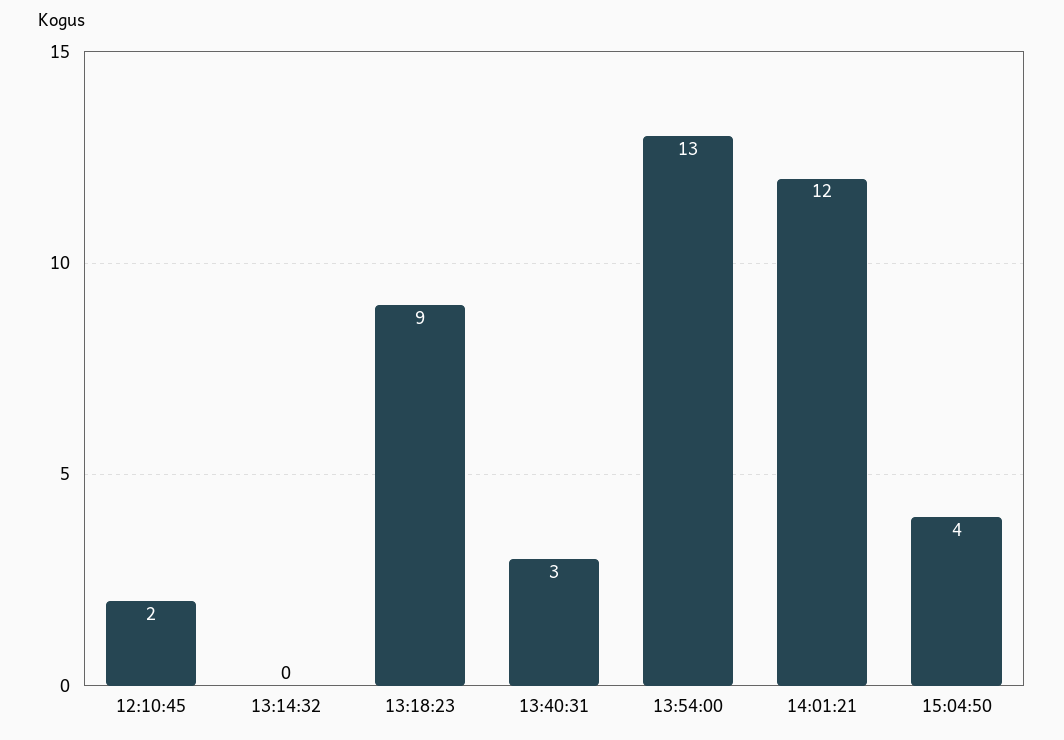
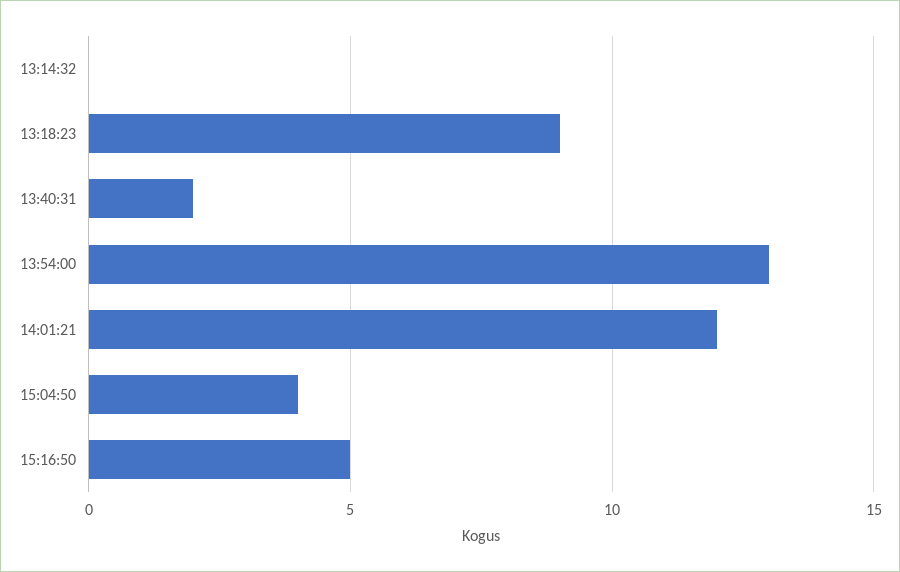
12:10:45: 2 -> none
13:40:31: 3 -> 2
15:16:50: none -> 5

